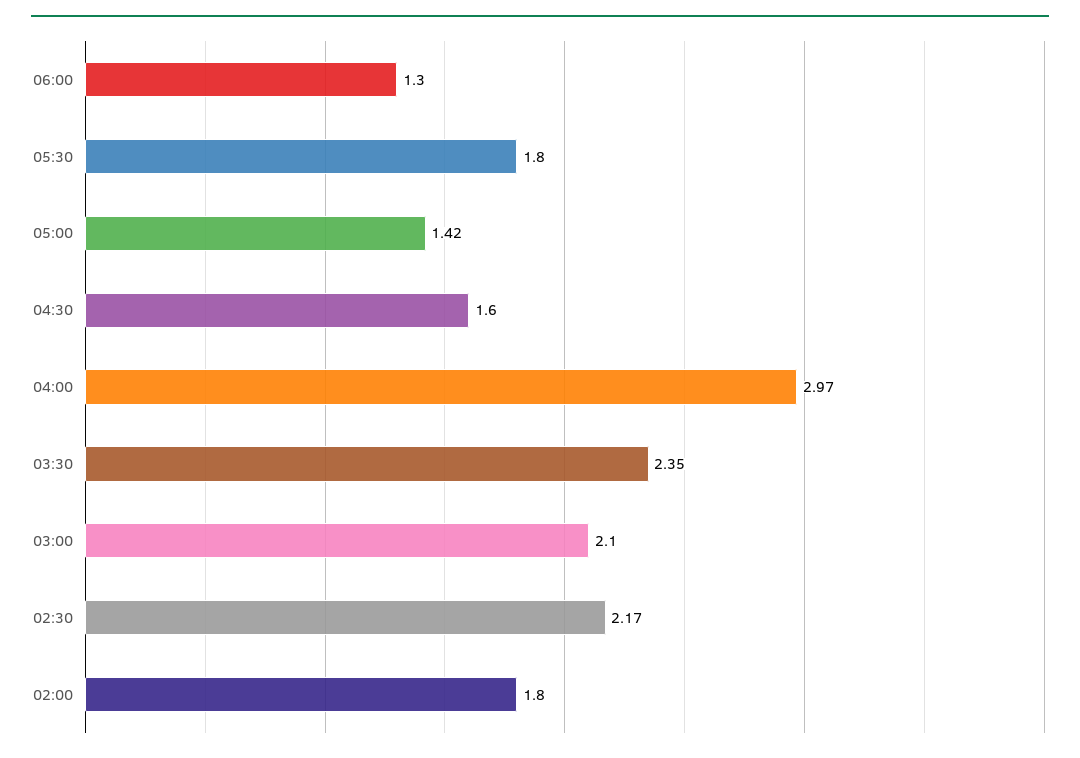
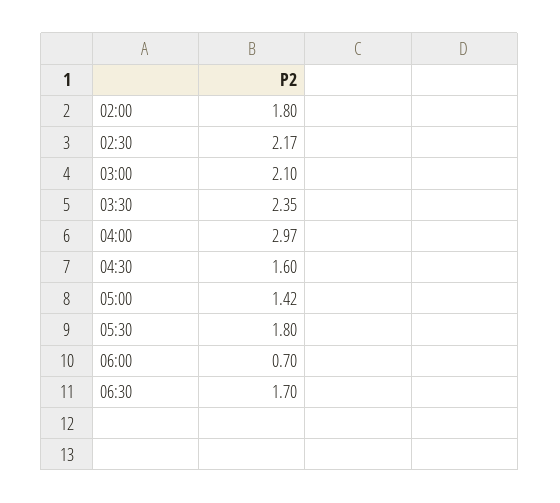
06:00: 1.3 -> 0.7
06:30: none -> 1.7

